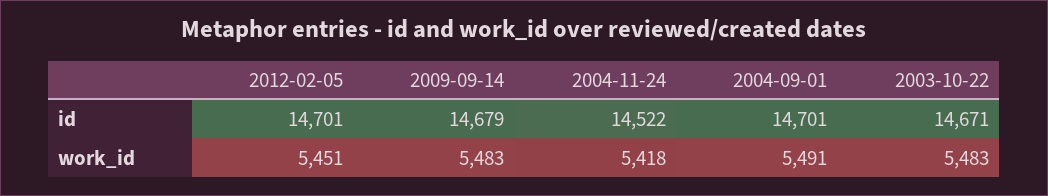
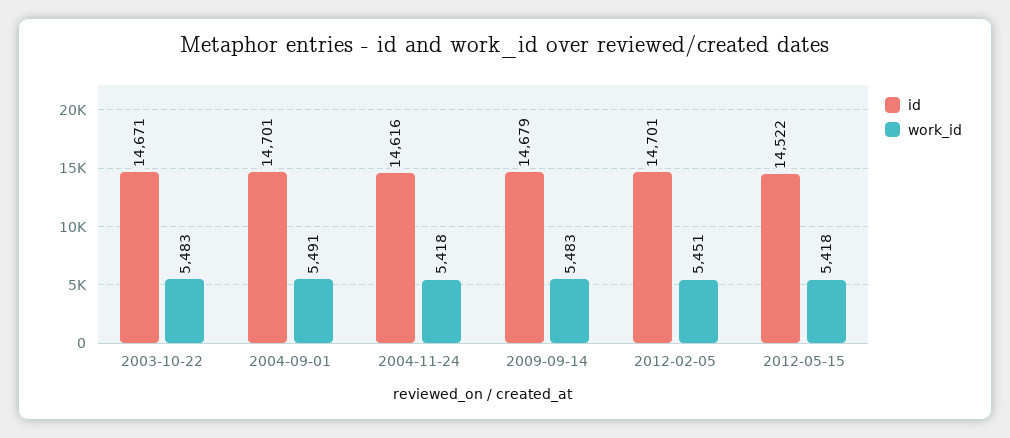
id, 2004-11-24: 14522 -> 14616
id, 2012-05-15: none -> 14522
work_id, 2012-05-15: none -> 5418

